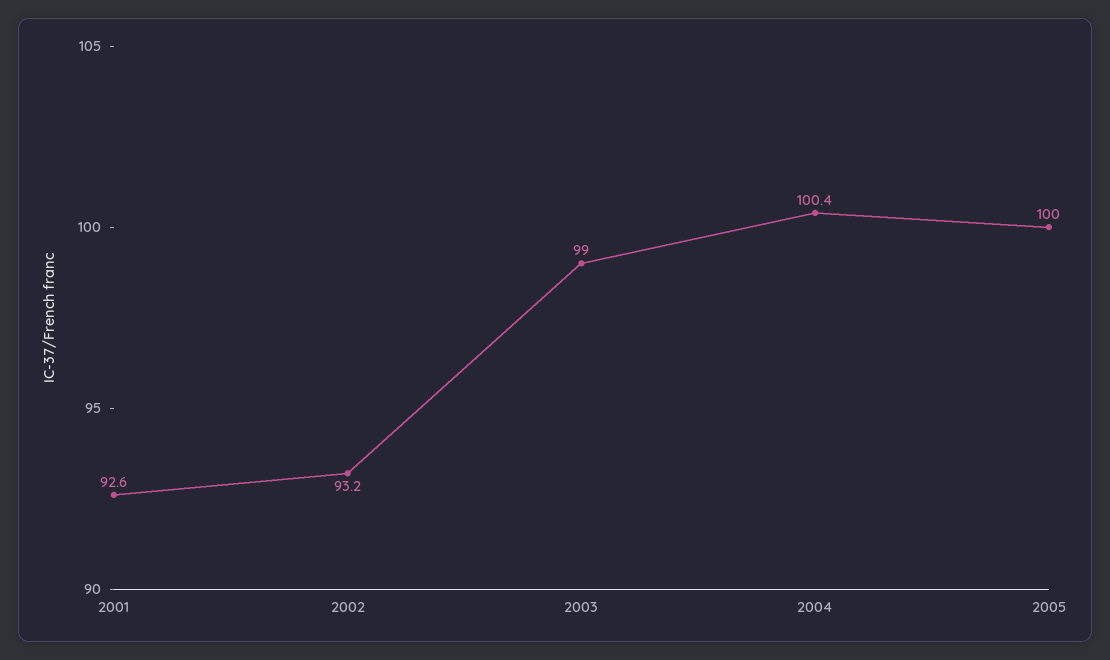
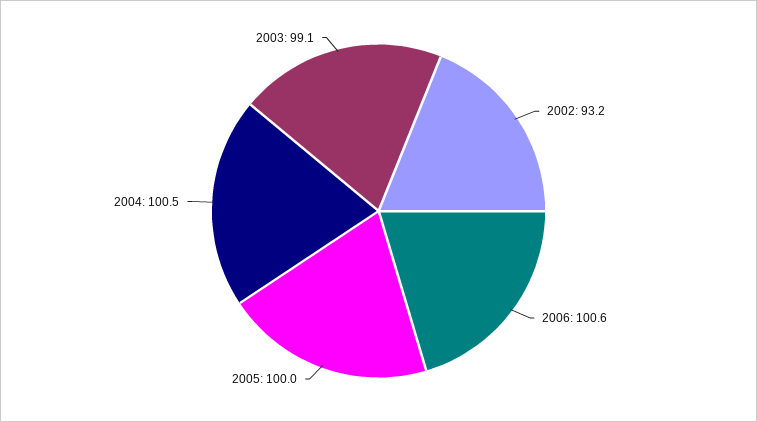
2001: 92.6 -> none
2003: 99 -> 99.1
2004: 100.4 -> 100.5
2006: none -> 100.6

